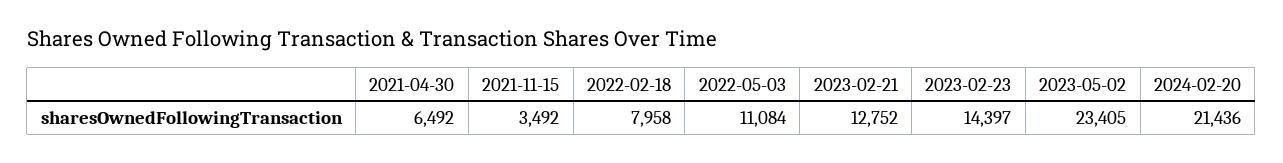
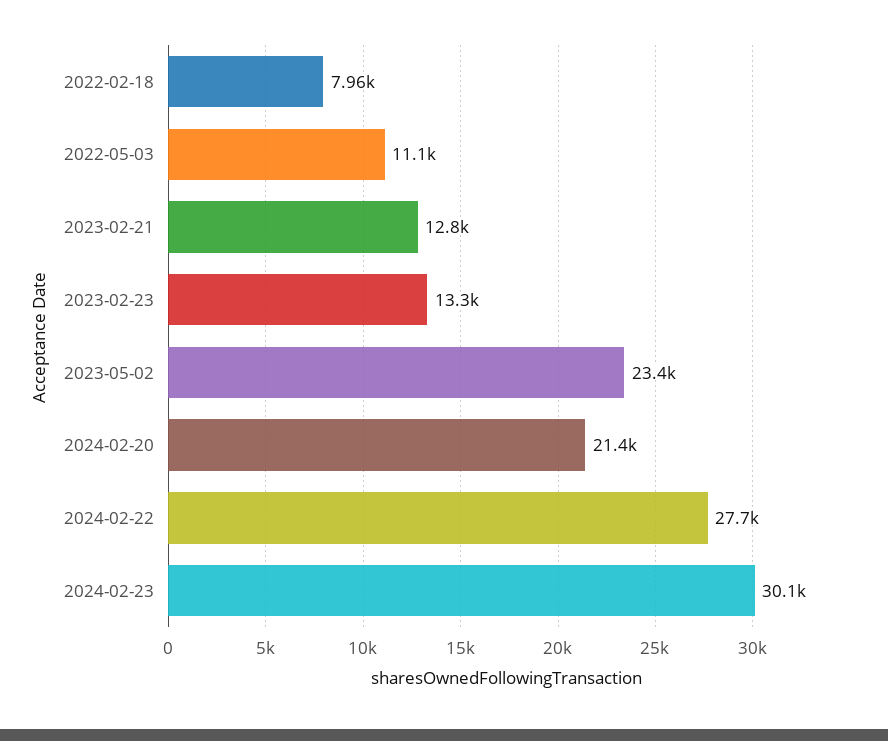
2021-04-30: 6492 -> none
2021-11-15: 3492 -> none
2023-02-23: 14397 -> 13300
2024-02-22: none -> 27700
2024-02-23: none -> 30100

